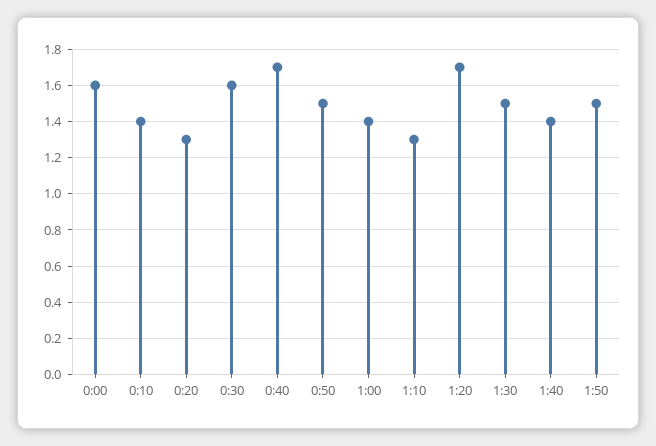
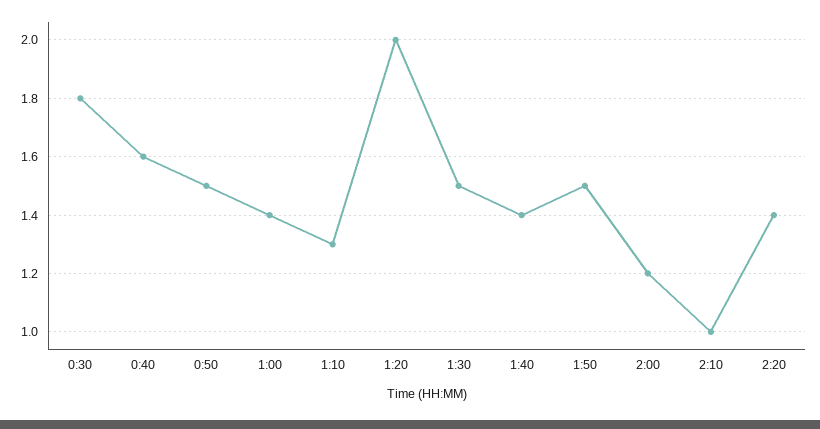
0:00: 1.6 -> none
0:10: 1.4 -> none
0:20: 1.3 -> none
0:30: 1.6 -> 1.8
0:40: 1.7 -> 1.6
1:20: 1.7 -> 2
2:00: none -> 1.2
2:10: none -> 1
2:20: none -> 1.4

